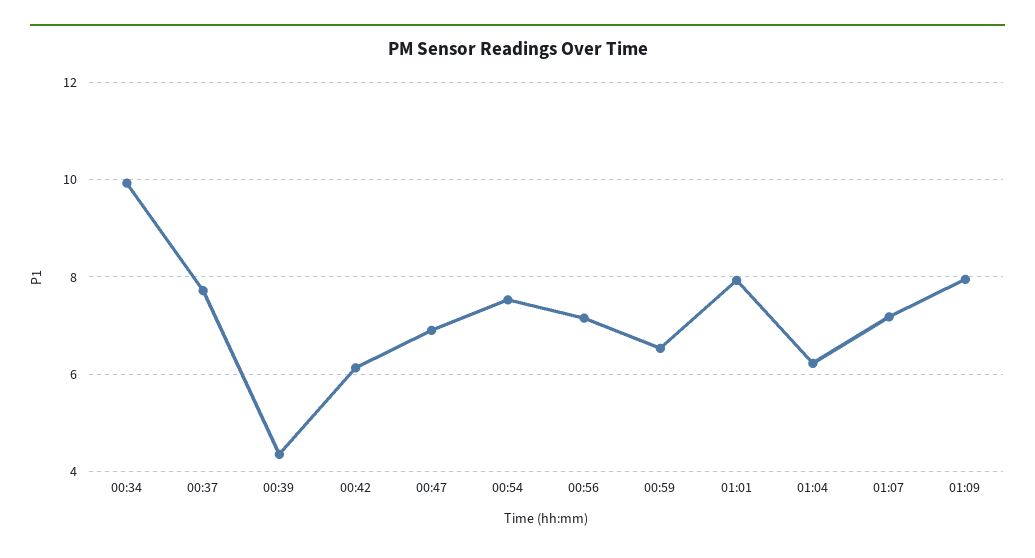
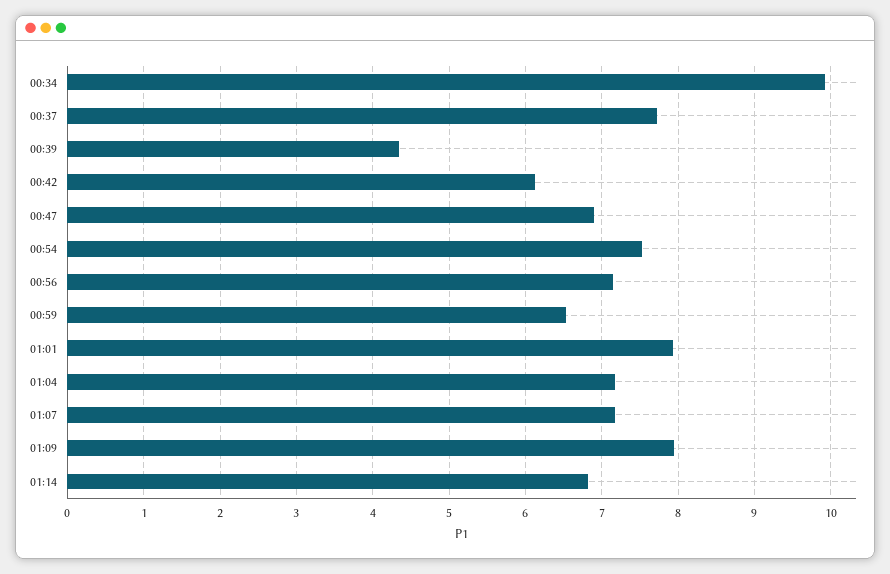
01:04: 6.2 -> 7.2
01:14: none -> 6.8

